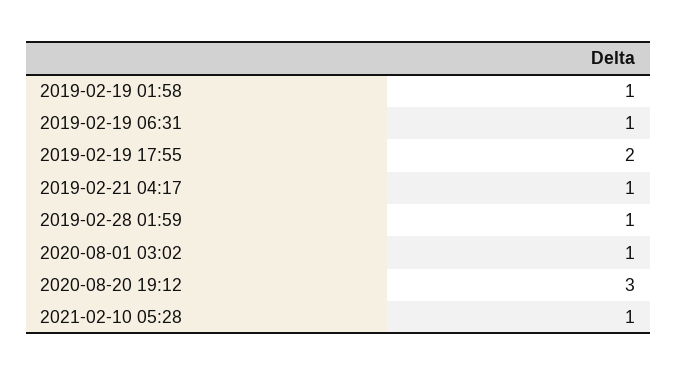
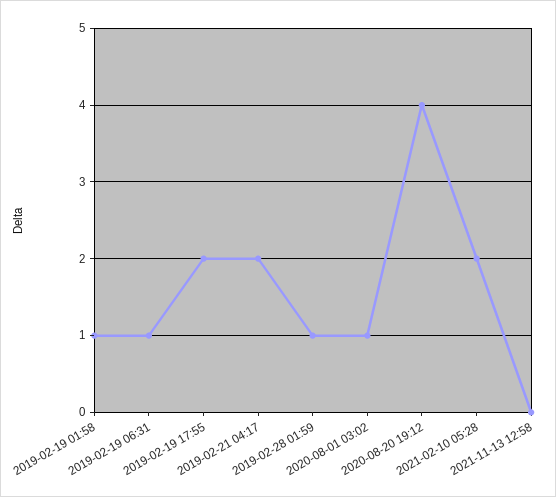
2019-02-21 04:17: 1 -> 2
2020-08-20 19:12: 3 -> 4
2021-02-10 05:28: 1 -> 2
2021-11-13 12:58: none -> 0

